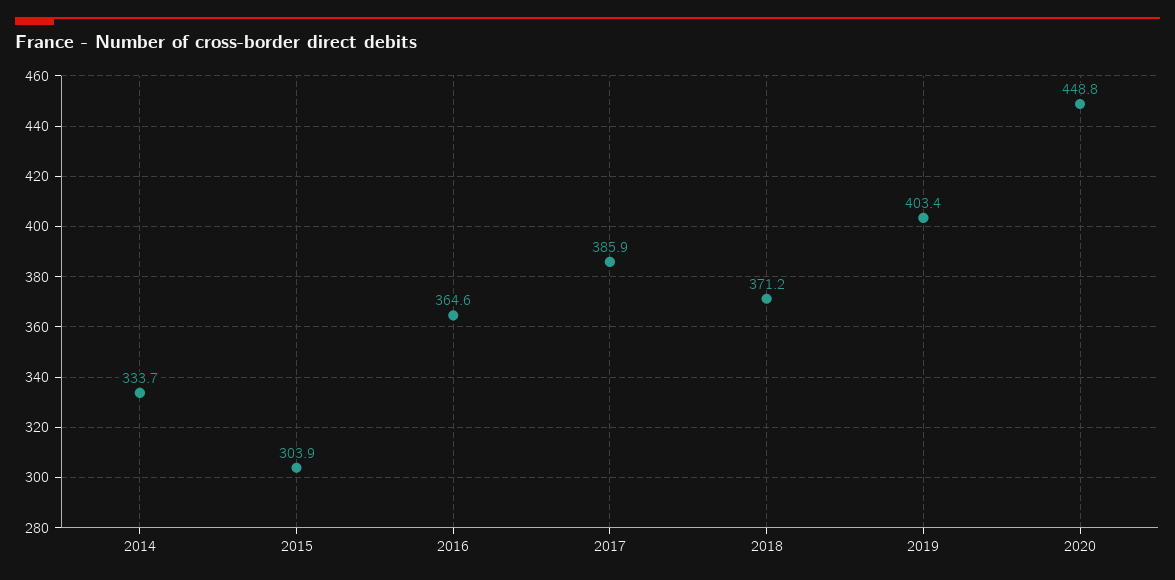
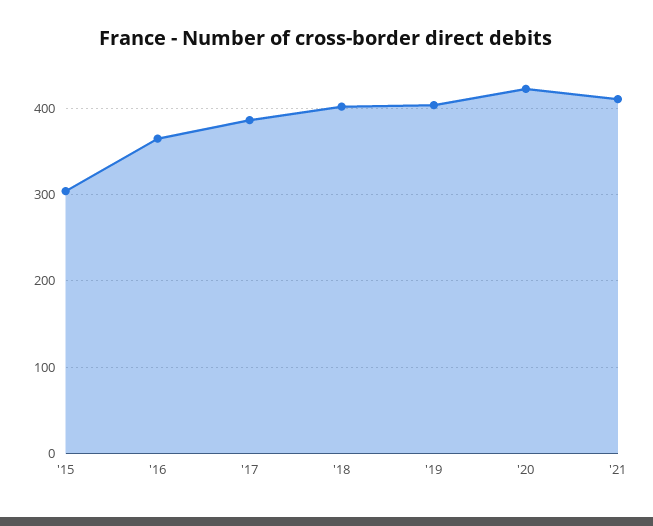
2014: 333.7 -> none
2018: 371.2 -> 400
2020: 448.8 -> 420
'21: none -> 410

